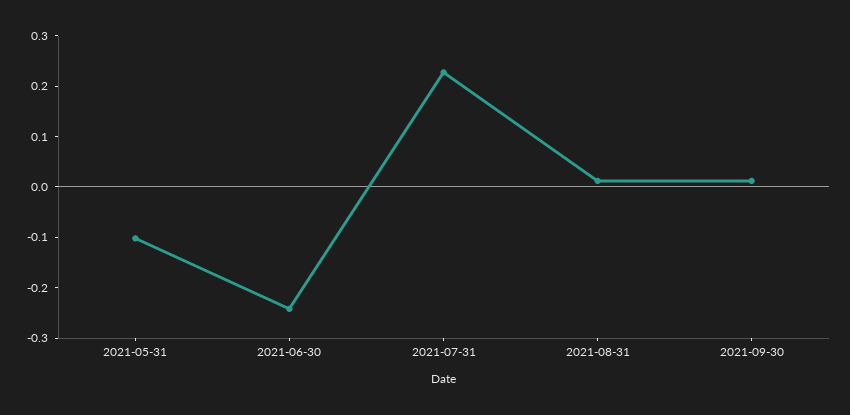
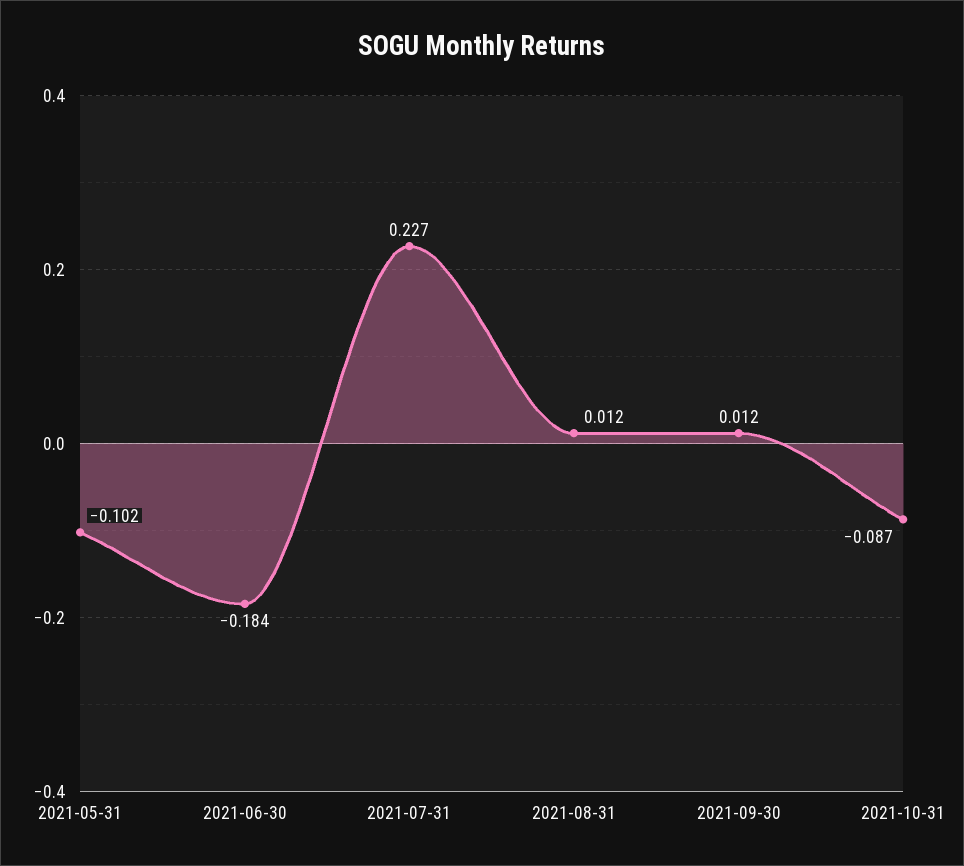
2021-06-30: -0.24 -> -0.184
2021-10-31: none -> -0.087

